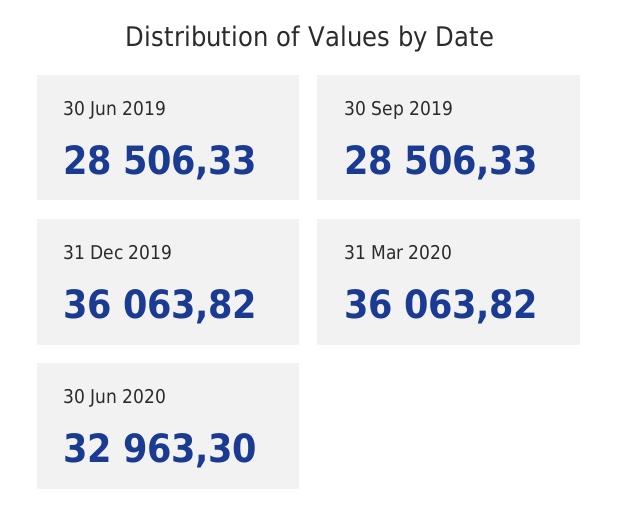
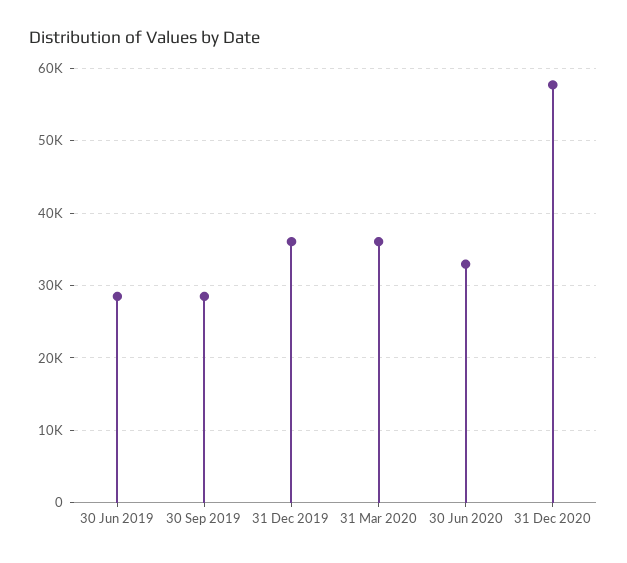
31 Dec 2020: none -> 58000

